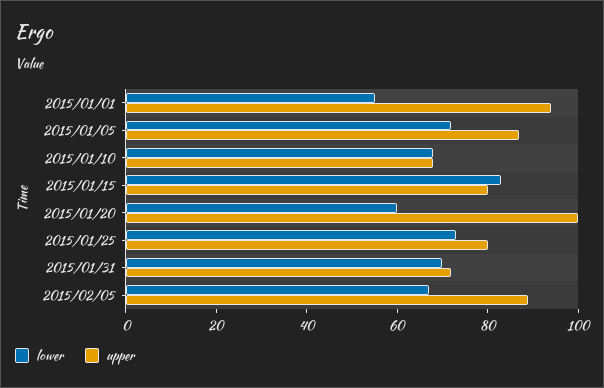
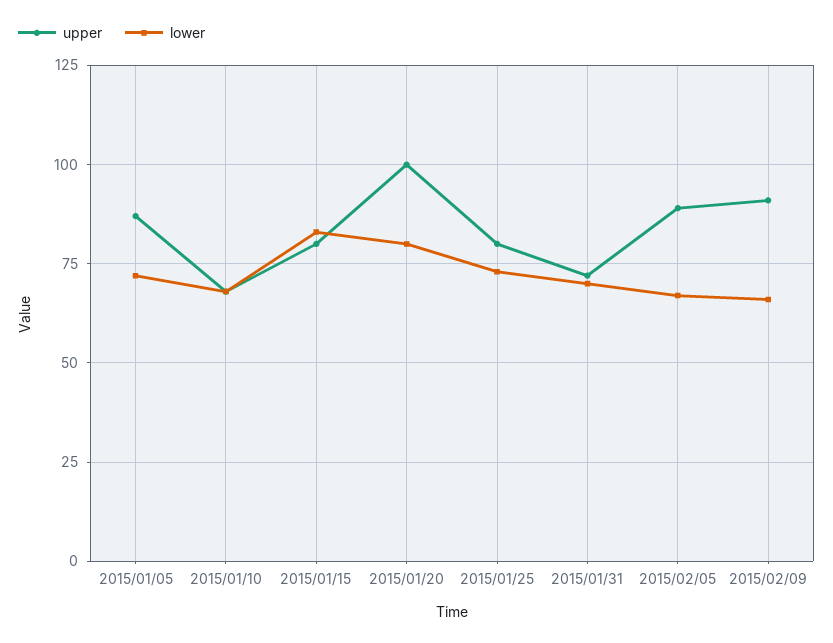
lower, 2015/01/01: 55 -> none
upper, 2015/01/01: 95 -> none
lower, 2015/01/20: 60 -> 80
upper, 2015/02/09: none -> 90
lower, 2015/02/09: none -> 65

